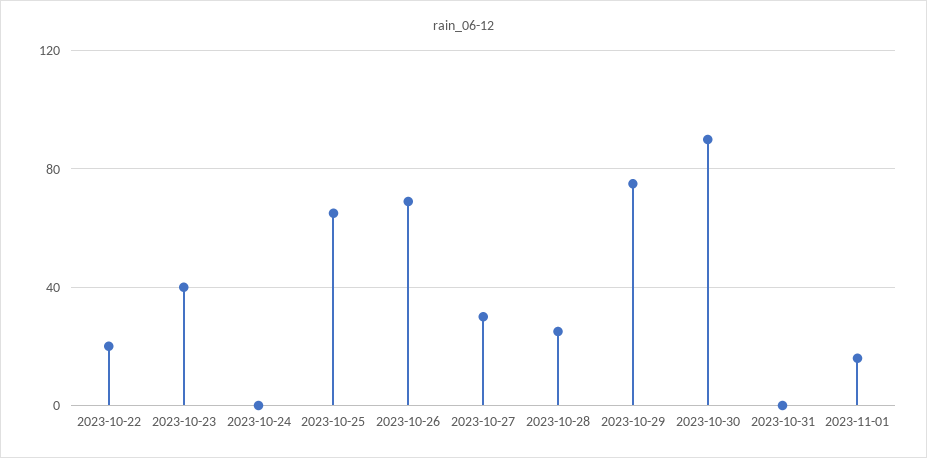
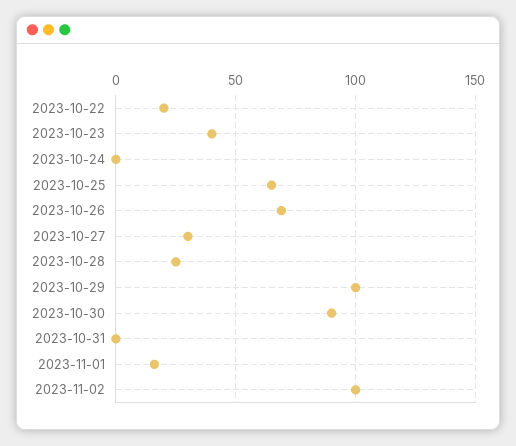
2023-10-29: 75 -> 100
2023-11-02: none -> 100

